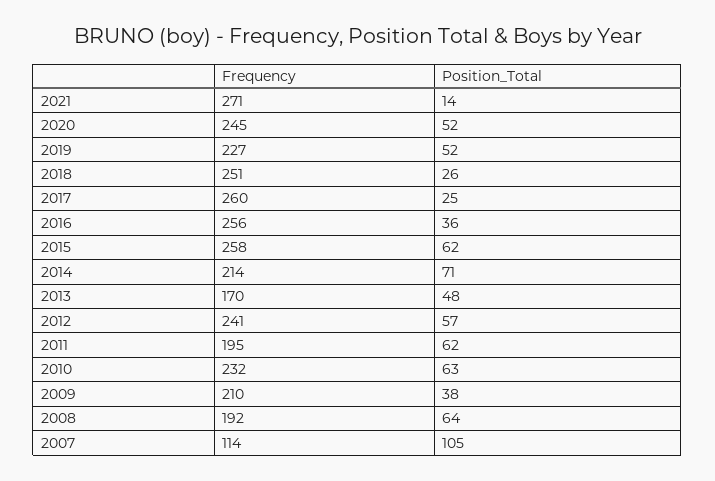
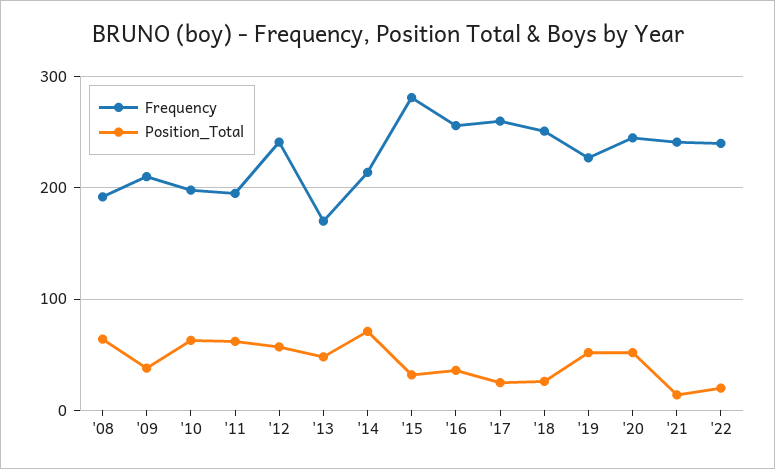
Frequency, 2021: 271 -> 240
Frequency, 2015: 258 -> 280
Position_Total, 2015: 62 -> 30
Frequency, 2010: 232 -> 200
Frequency, 2007: 114 -> none
Position_Total, 2007: 105 -> none
Frequency, '22: none -> 240
Position_Total, '22: none -> 20

